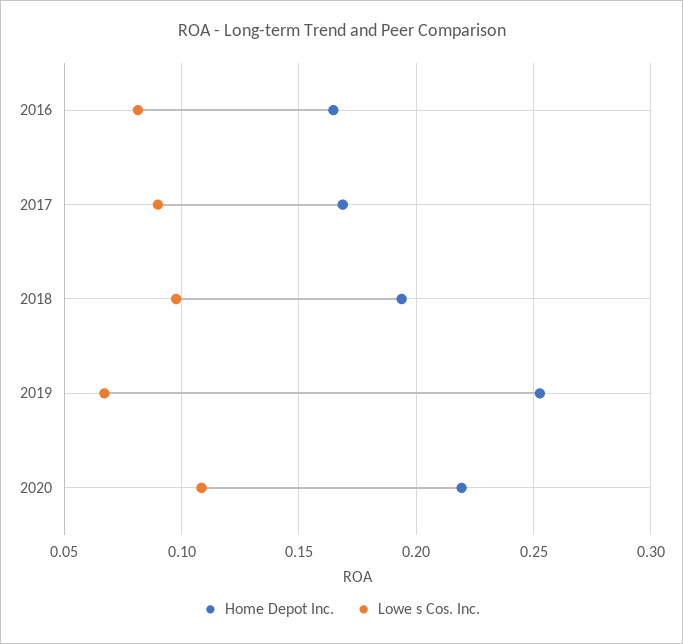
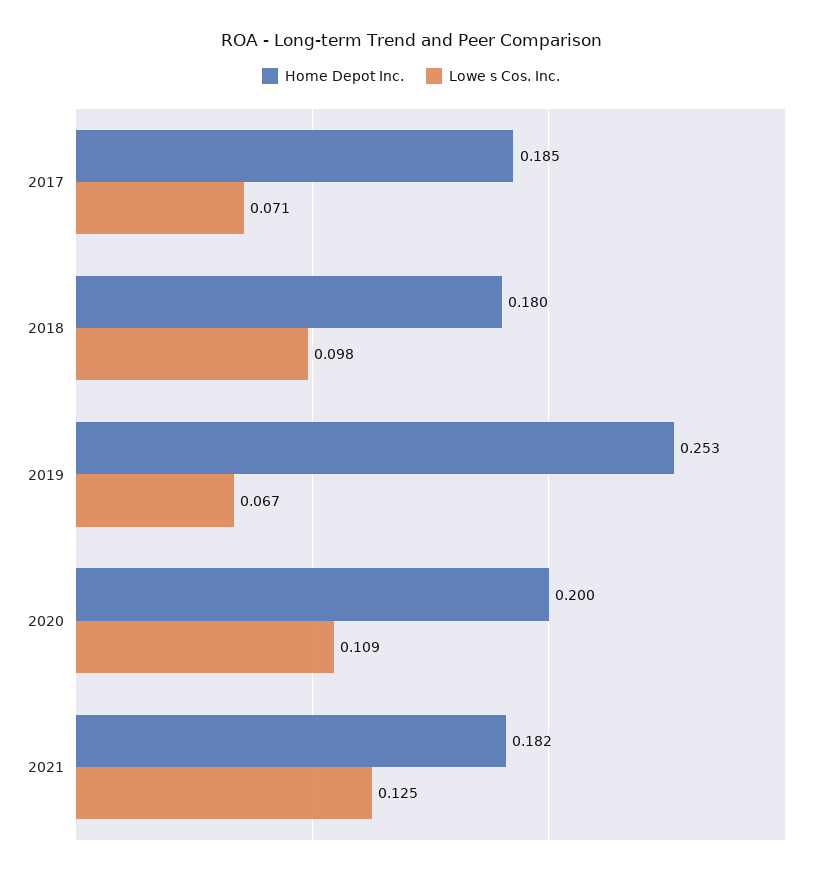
Home Depot Inc., 2016: 0.165 -> none
Lowe s Cos. Inc., 2016: 0.08 -> none
Home Depot Inc., 2017: 0.17 -> 0.185
Lowe s Cos. Inc., 2017: 0.09 -> 0.071
Home Depot Inc., 2018: 0.195 -> 0.18
Home Depot Inc., 2020: 0.22 -> 0.2
Home Depot Inc., 2021: none -> 0.182
Lowe s Cos. Inc., 2021: none -> 0.125

